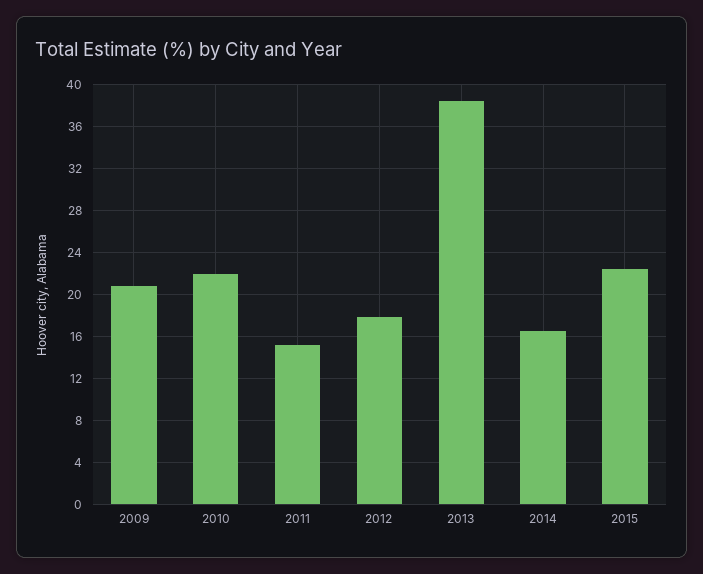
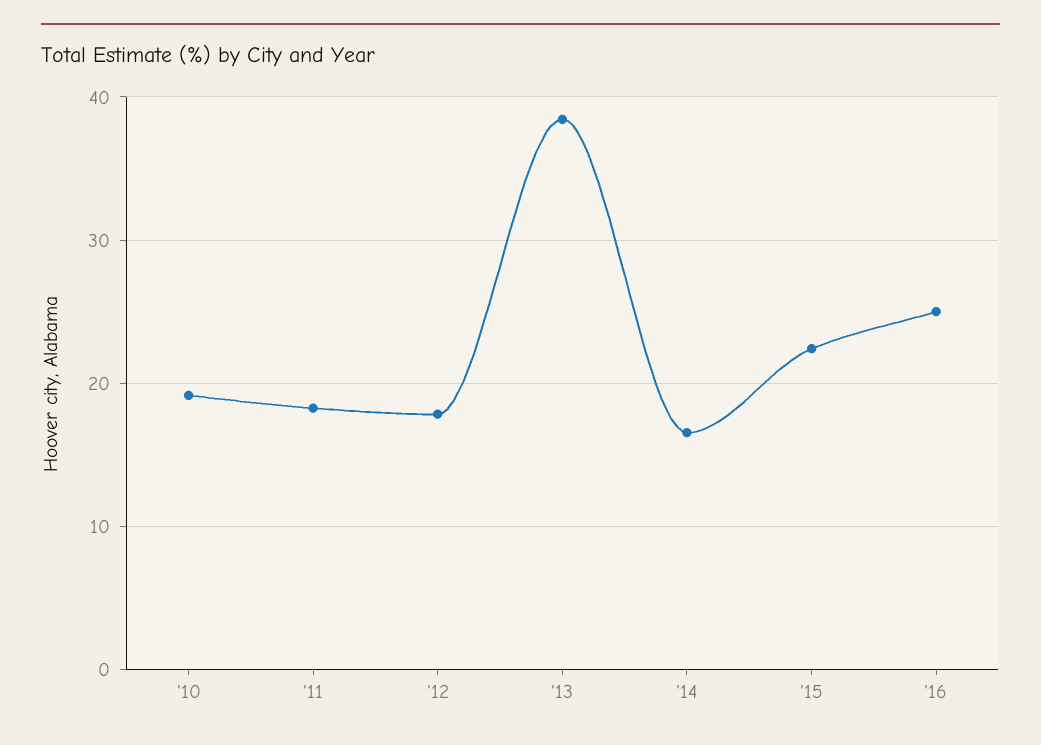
2009: 21 -> none
2010: 22 -> 19
2011: 15 -> 18
'16: none -> 25

